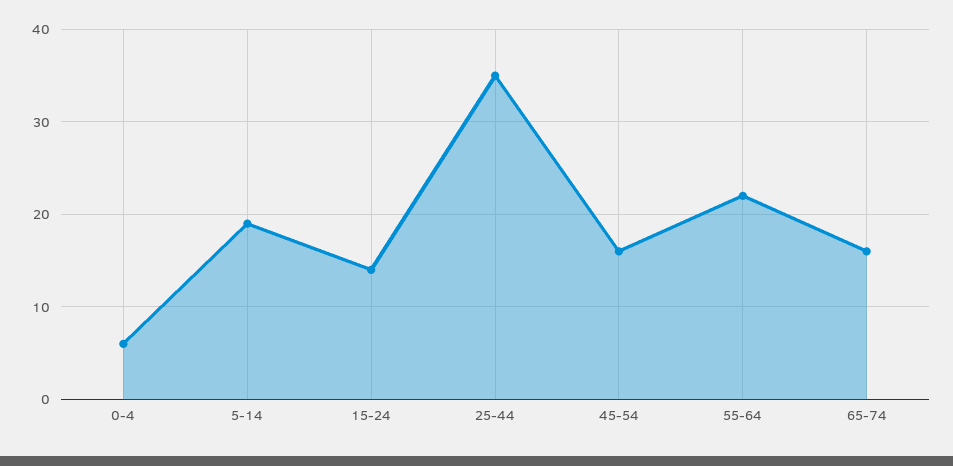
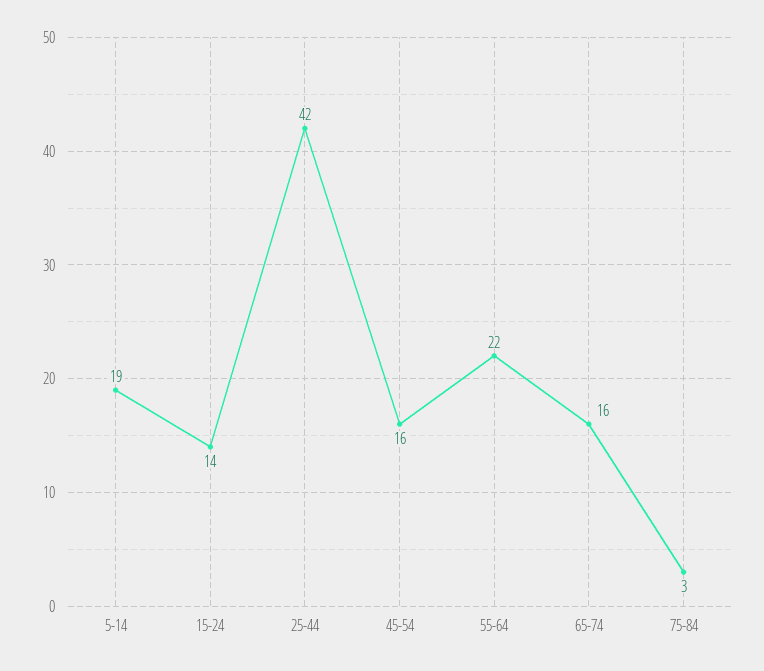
0-4: 6 -> none
25-44: 35 -> 42
75-84: none -> 3

